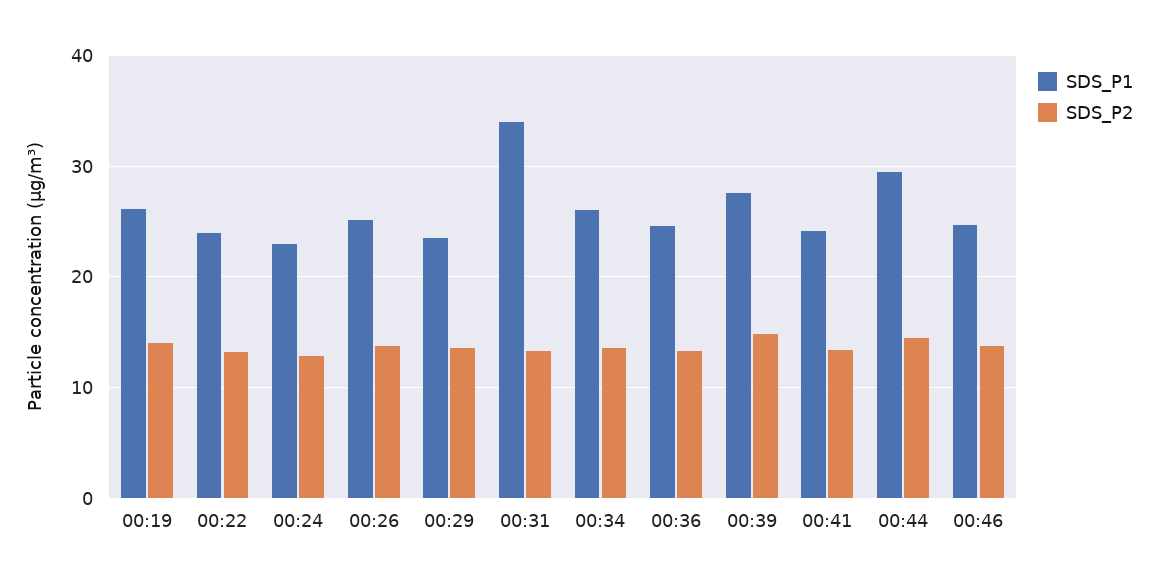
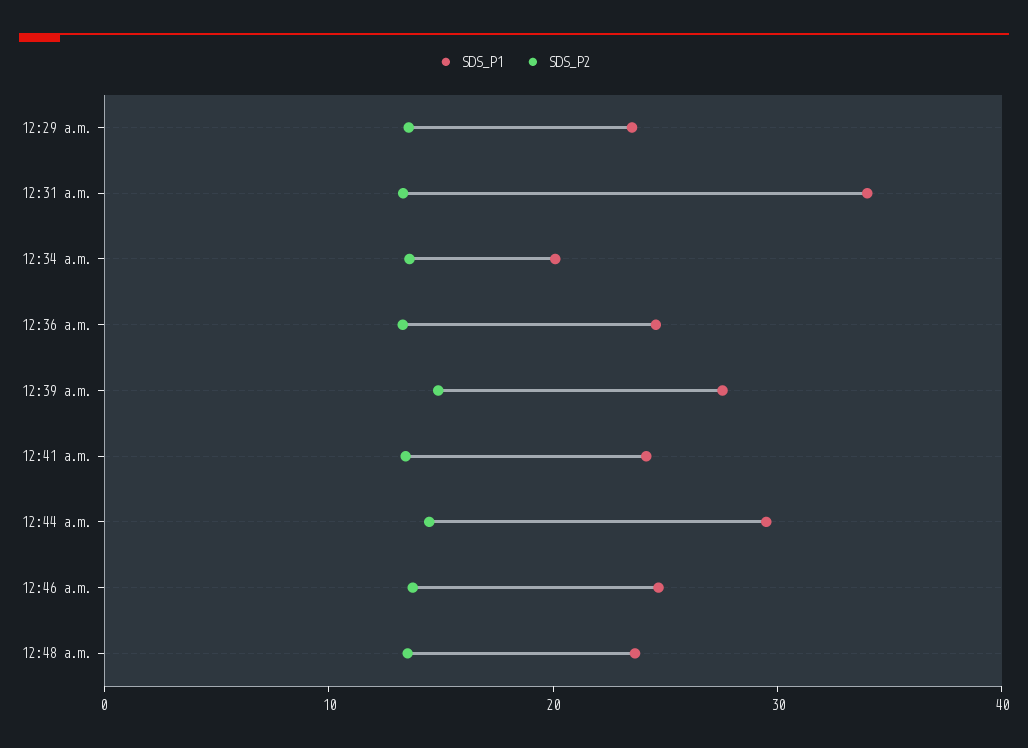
SDS_P1, 00:19: 26 -> none
SDS_P2, 00:19: 14 -> none
SDS_P1, 00:22: 24 -> none
SDS_P2, 00:22: 13 -> none
SDS_P1, 00:24: 23 -> none
SDS_P2, 00:24: 13 -> none
SDS_P1, 00:26: 25 -> none
SDS_P2, 00:26: 14 -> none
SDS_P1, 00:34: 26 -> 20
SDS_P1, 12:48 a.m.: none -> 24
SDS_P2, 12:48 a.m.: none -> 14

